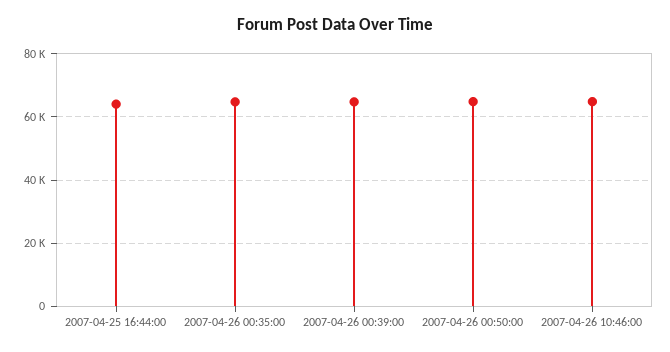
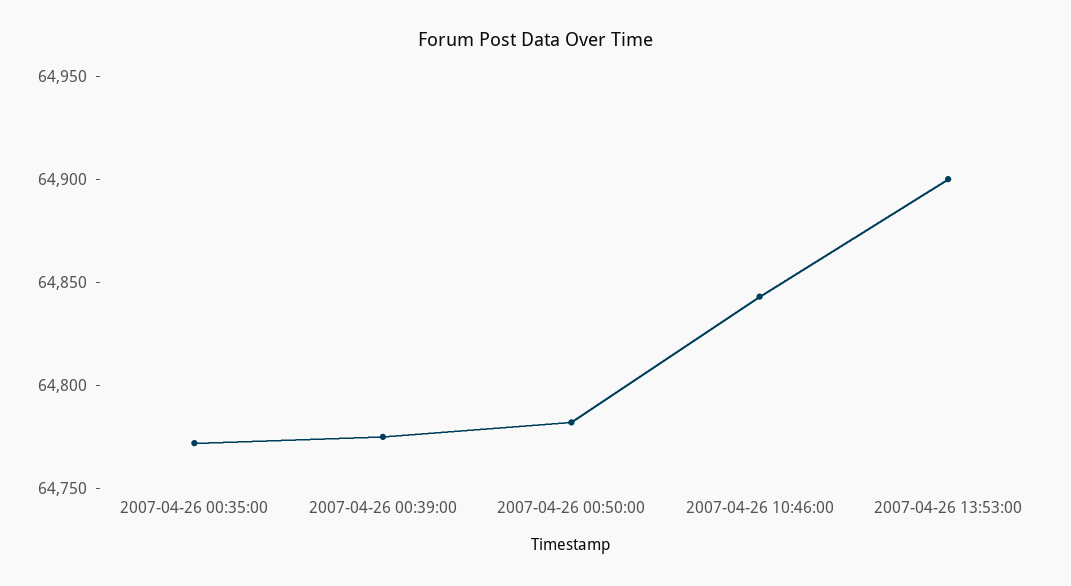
2007-04-25 16:44:00: 64000 -> none
2007-04-26 13:53:00: none -> 64900

